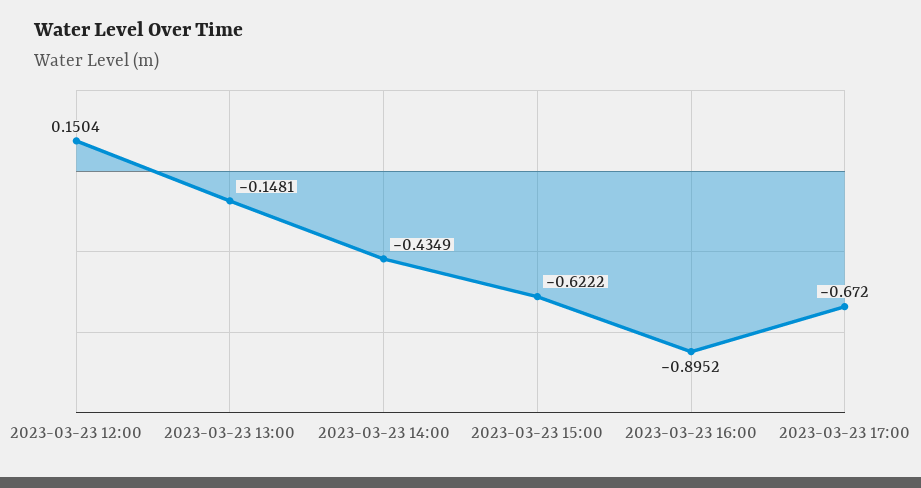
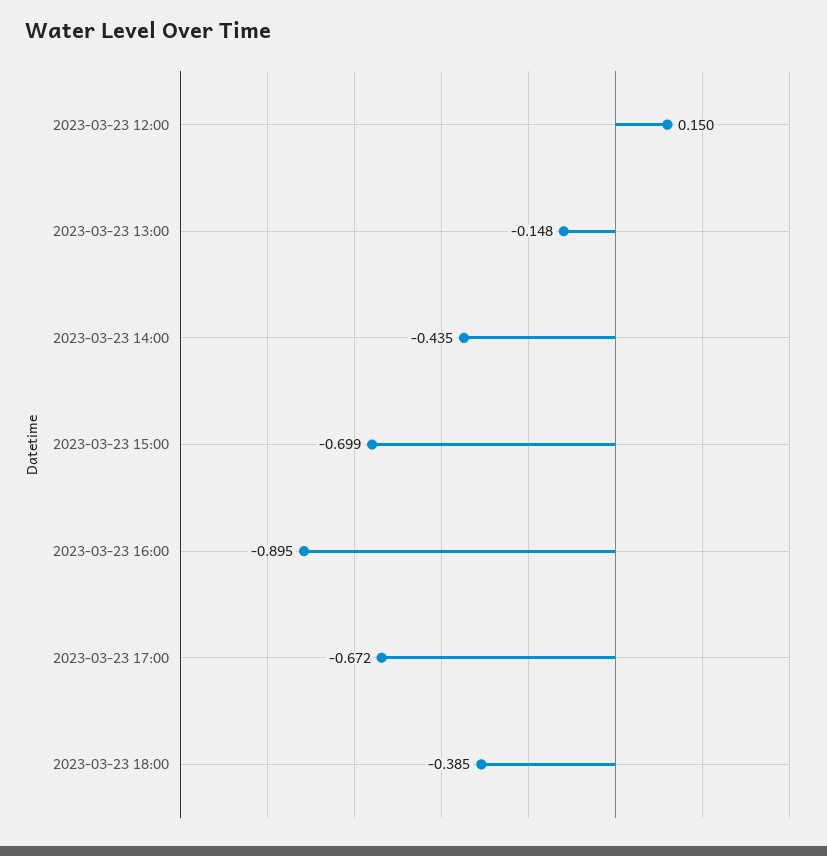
2023-03-23 15:00: -0.6222 -> -0.699
2023-03-23 18:00: none -> -0.385

